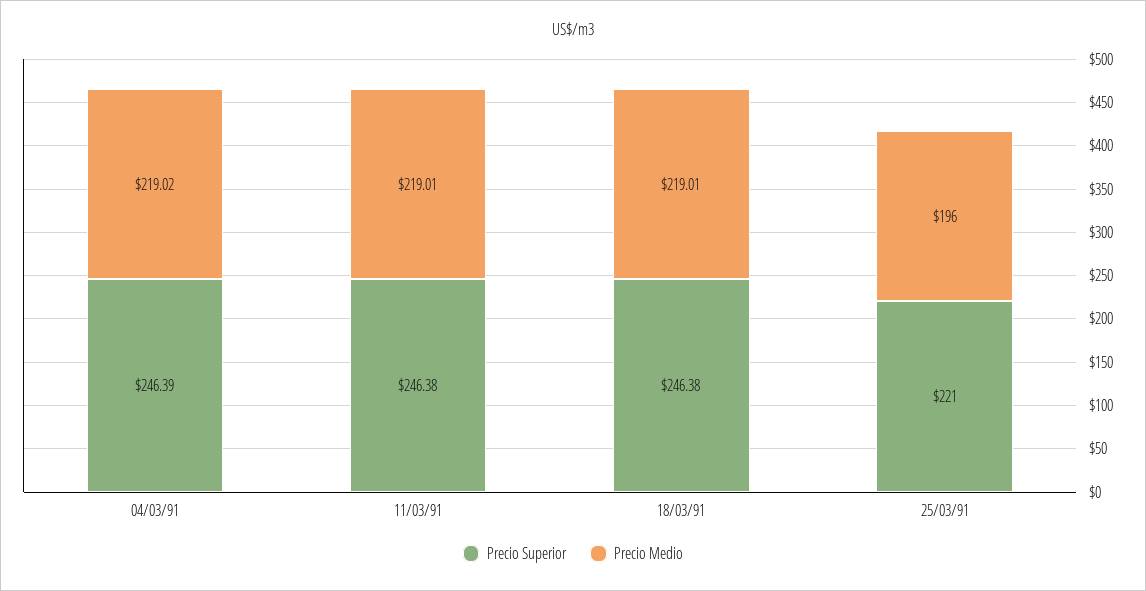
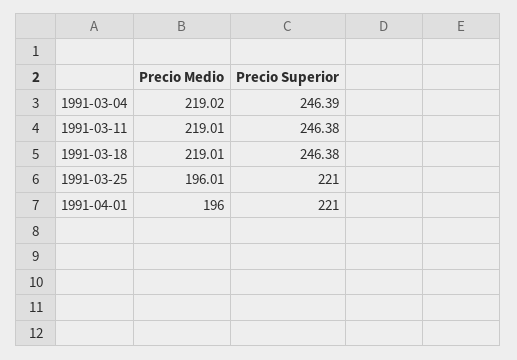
Precio Medio, 25/03/91: 196 -> 196.01
Precio Medio, 1991-04-01: none -> 196
Precio Superior, 1991-04-01: none -> 221

